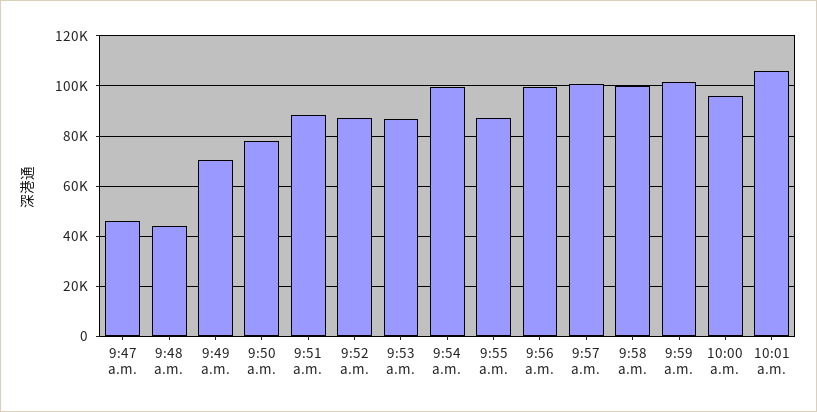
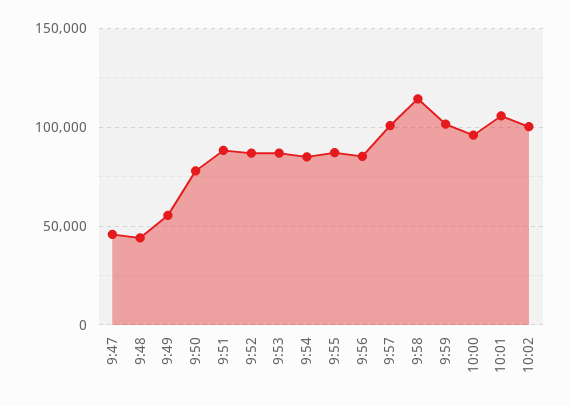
9:49 a.m.: 70000 -> 55000
9:54 a.m.: 100000 -> 85000
9:56 a.m.: 100000 -> 85000
9:58 a.m.: 100000 -> 115000
10:02: none -> 100000

